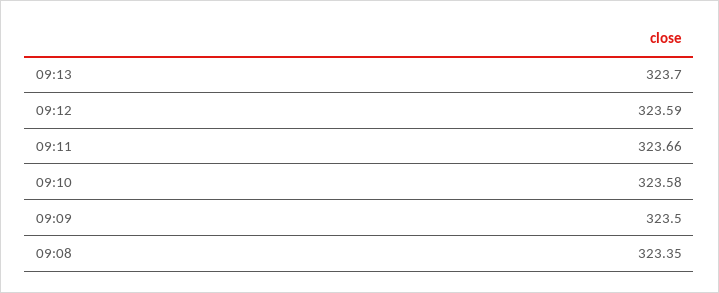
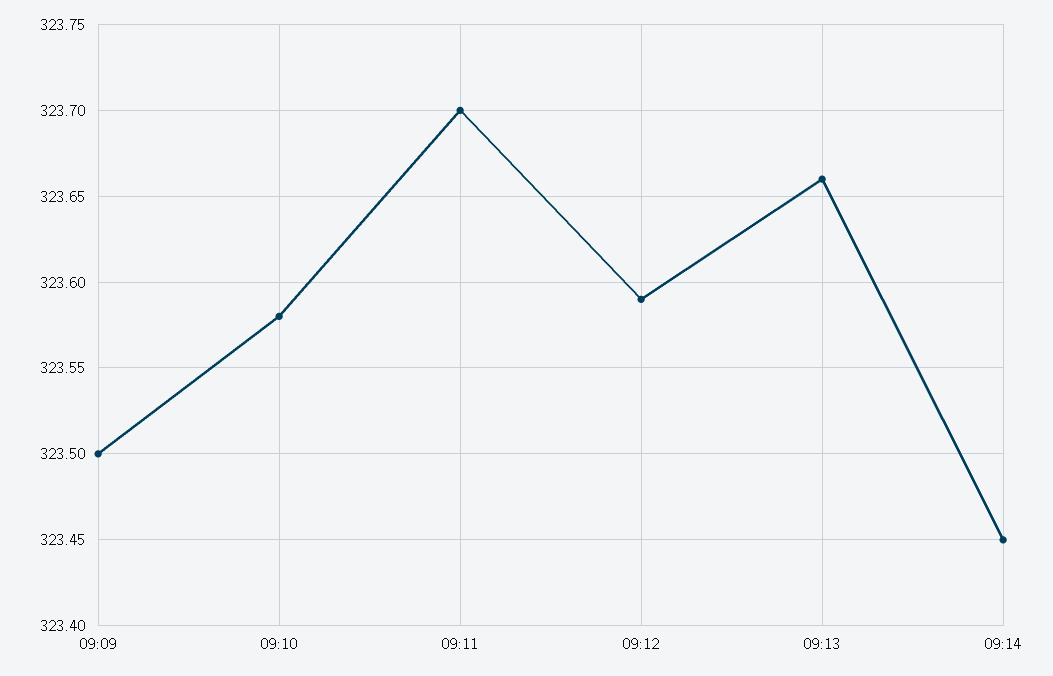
09:13: 323.7 -> 323.66
09:11: 323.66 -> 323.7
09:08: 323.35 -> none
09:14: none -> 323.45

